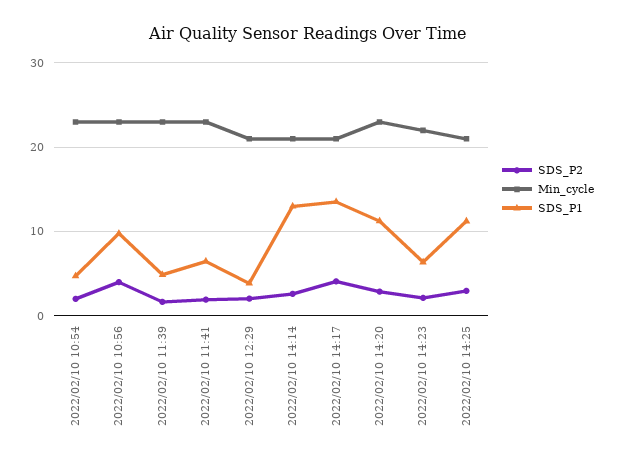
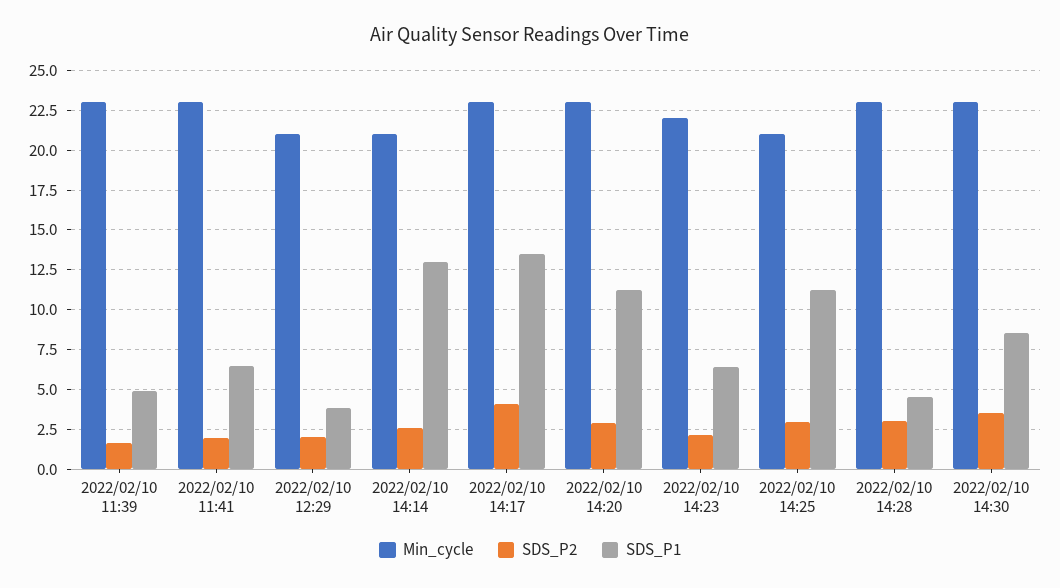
SDS_P2, 2022/02/10 10:54: 2 -> none
Min_cycle, 2022/02/10 10:54: 23 -> none
SDS_P1, 2022/02/10 10:54: 5 -> none
SDS_P2, 2022/02/10 10:56: 4 -> none
Min_cycle, 2022/02/10 10:56: 23 -> none
SDS_P1, 2022/02/10 10:56: 10 -> none
Min_cycle, 2022/02/10 14:17: 21 -> 23
Min_cycle, 2022/02/10 14:28: none -> 23
SDS_P2, 2022/02/10 14:28: none -> 3
SDS_P1, 2022/02/10 14:28: none -> 4.5
Min_cycle, 2022/02/10 14:30: none -> 23
SDS_P2, 2022/02/10 14:30: none -> 3.5
SDS_P1, 2022/02/10 14:30: none -> 8.5

